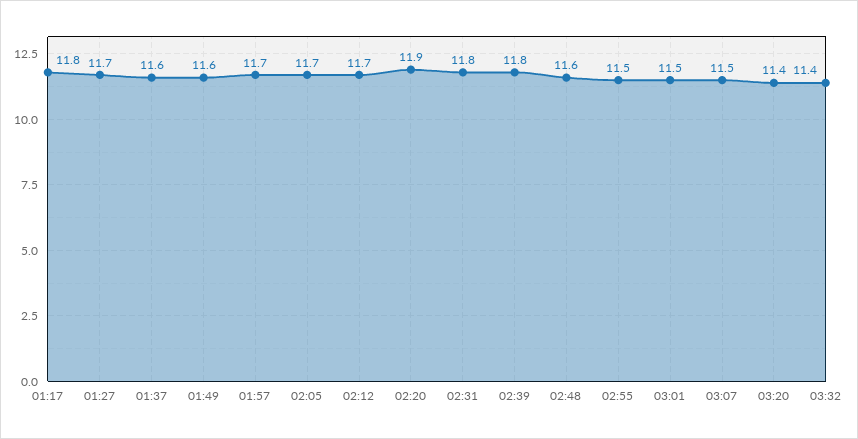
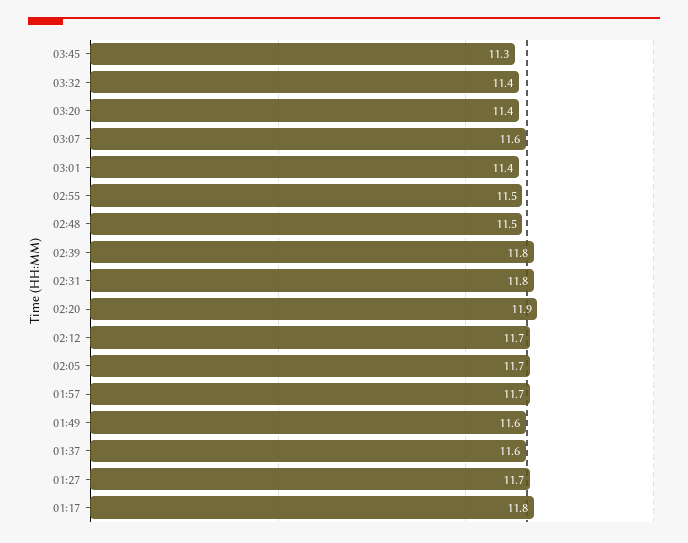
02:48: 11.6 -> 11.5
03:01: 11.5 -> 11.4
03:07: 11.5 -> 11.6
03:45: none -> 11.3

